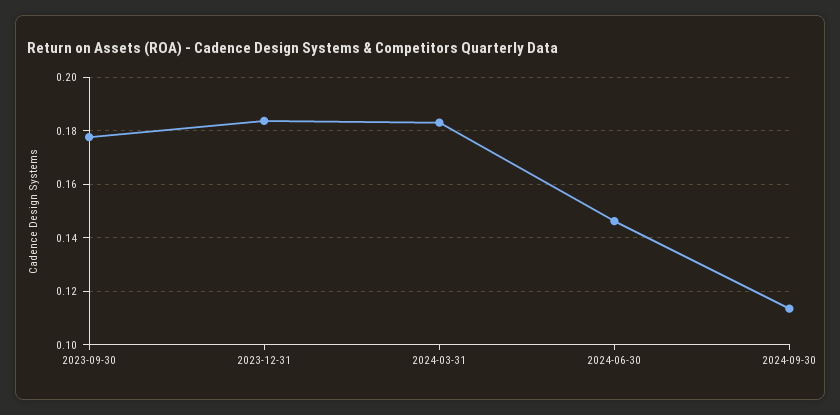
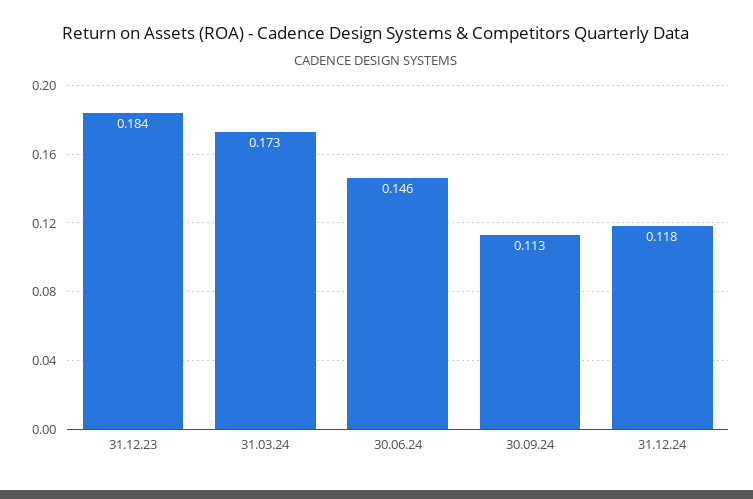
2023-09-30: 0.1775 -> none
2024-03-31: 0.1825 -> 0.173
31.12.24: none -> 0.118

